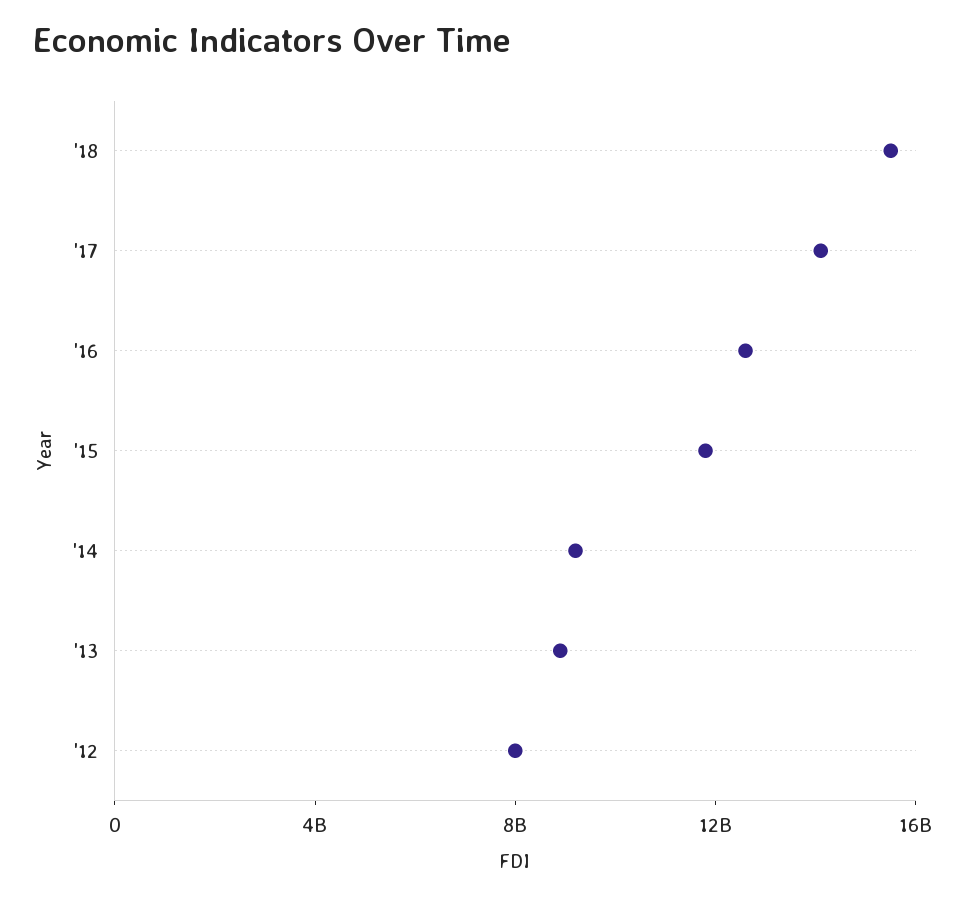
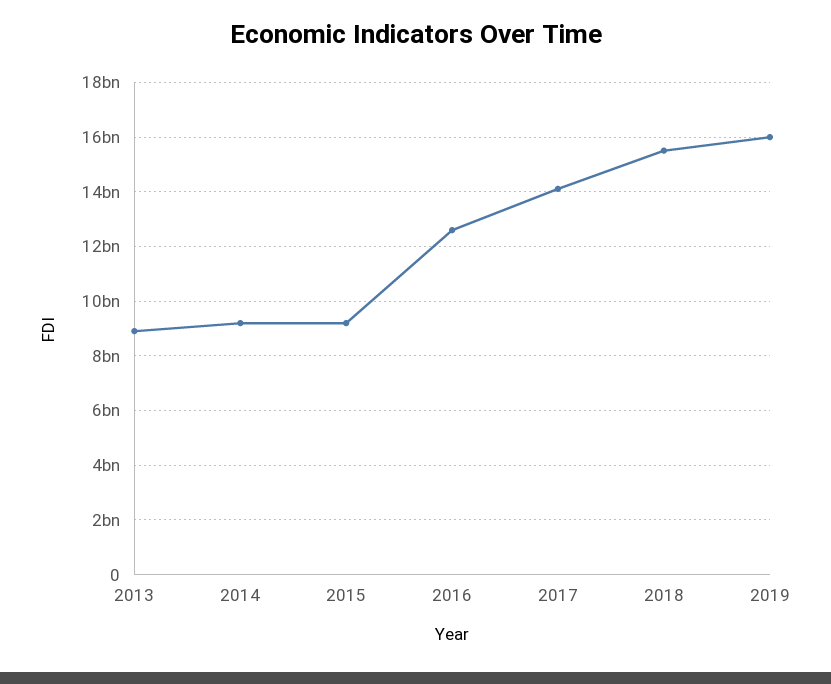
'15: 12000000000 -> 9250000000
'12: 8000000000 -> none
2019: none -> 16000000000

